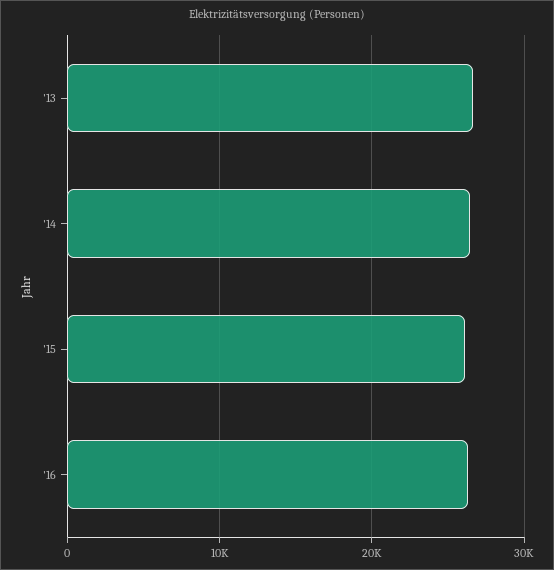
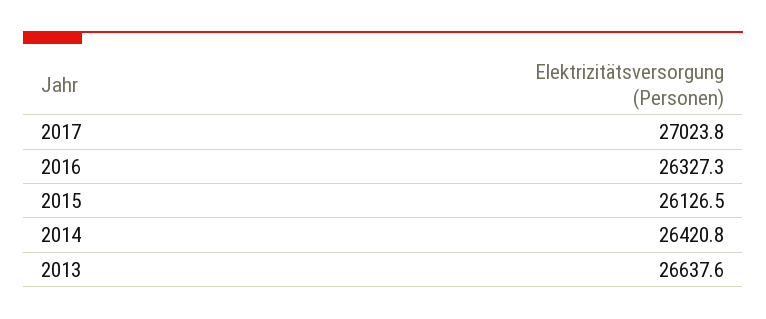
2017: none -> 27023.8

